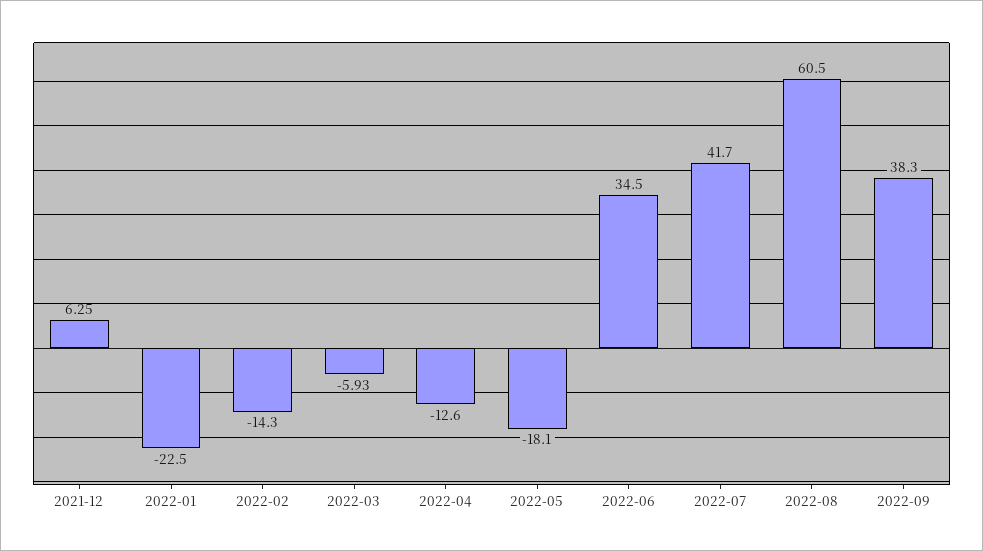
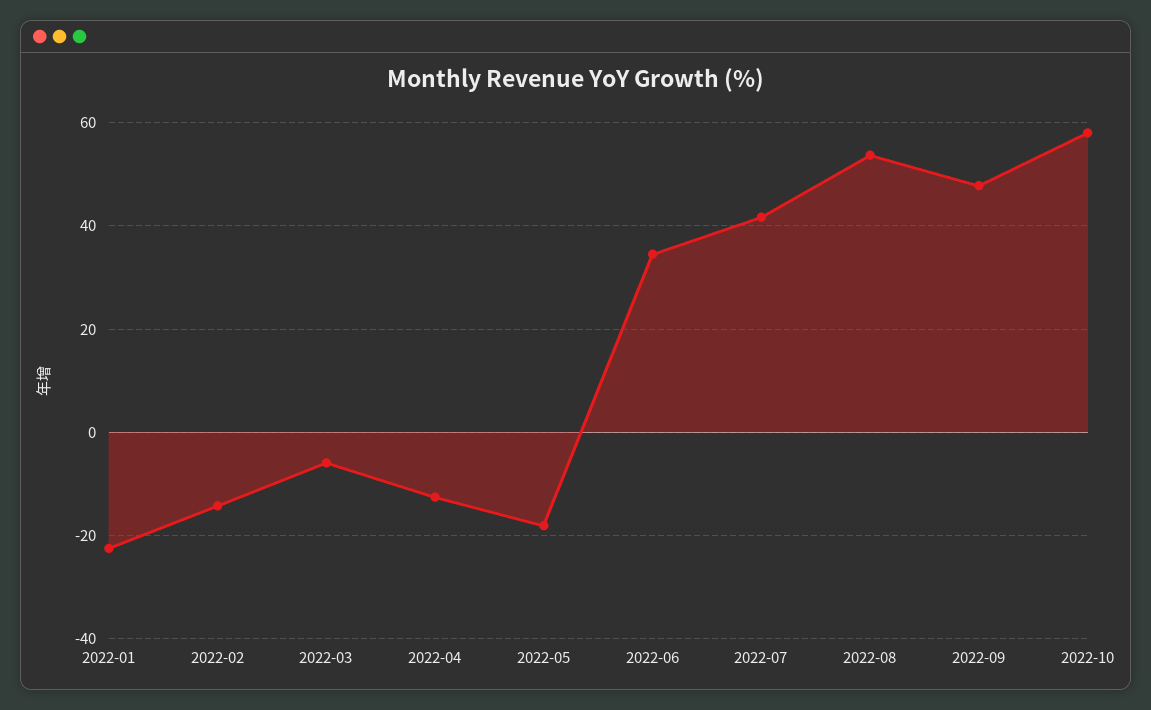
2021-12: 6.25 -> none
2022-08: 60.5 -> 54
2022-09: 38.3 -> 48
2022-10: none -> 58

